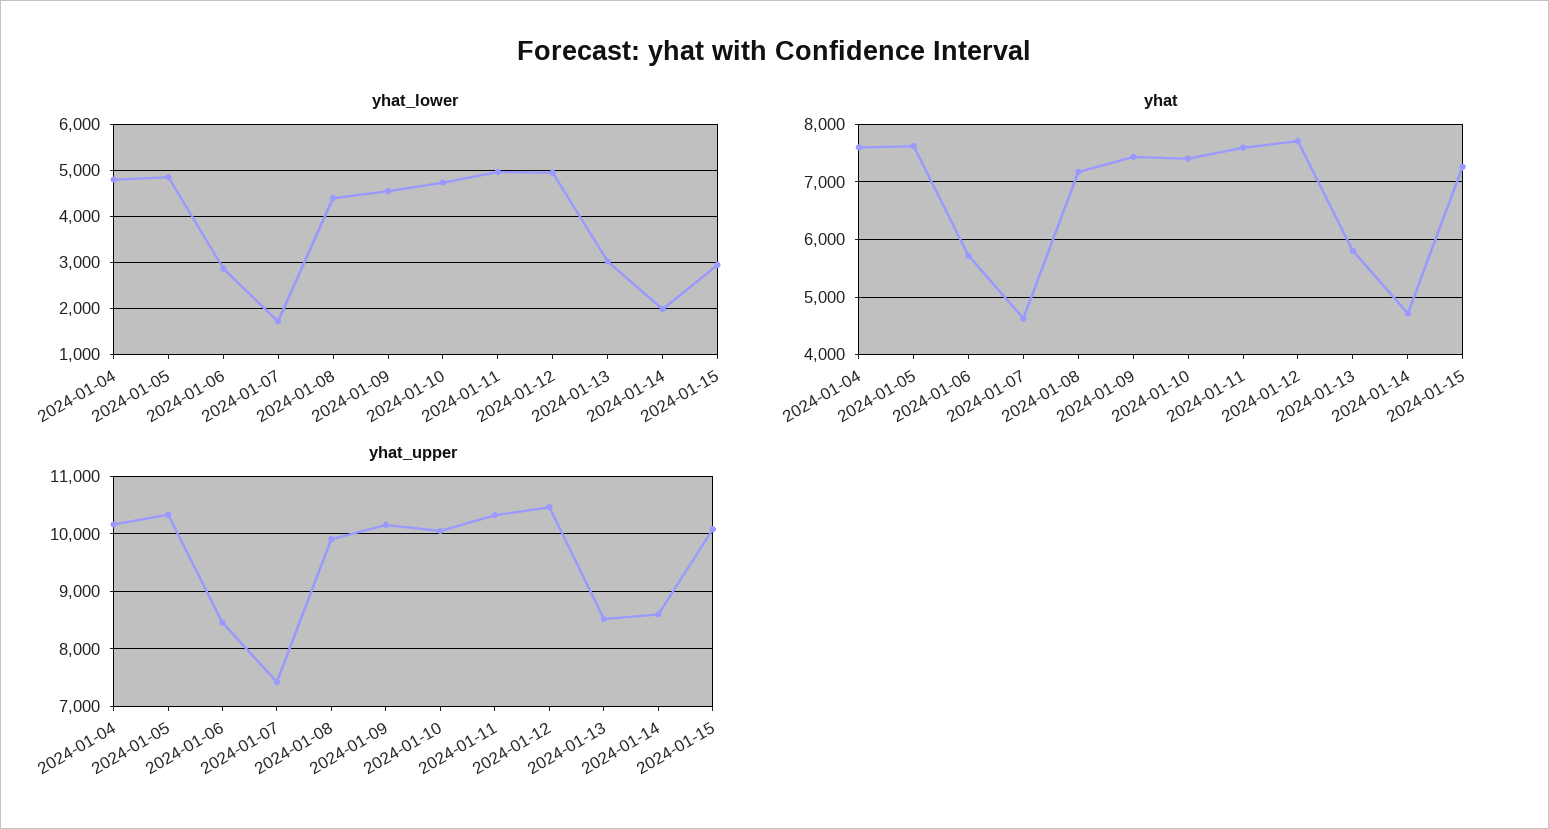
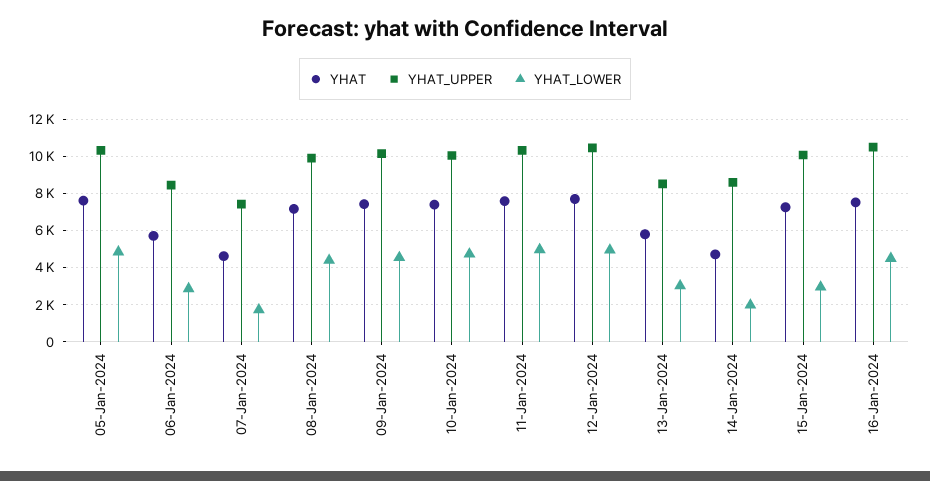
yhat_lower, 2024-01-04: 4800 -> none
yhat, 2024-01-04: 7600 -> none
yhat_upper, 2024-01-04: 10200 -> none
yhat, 16-Jan-2024: none -> 7500
yhat_upper, 16-Jan-2024: none -> 10500
yhat_lower, 16-Jan-2024: none -> 4500

